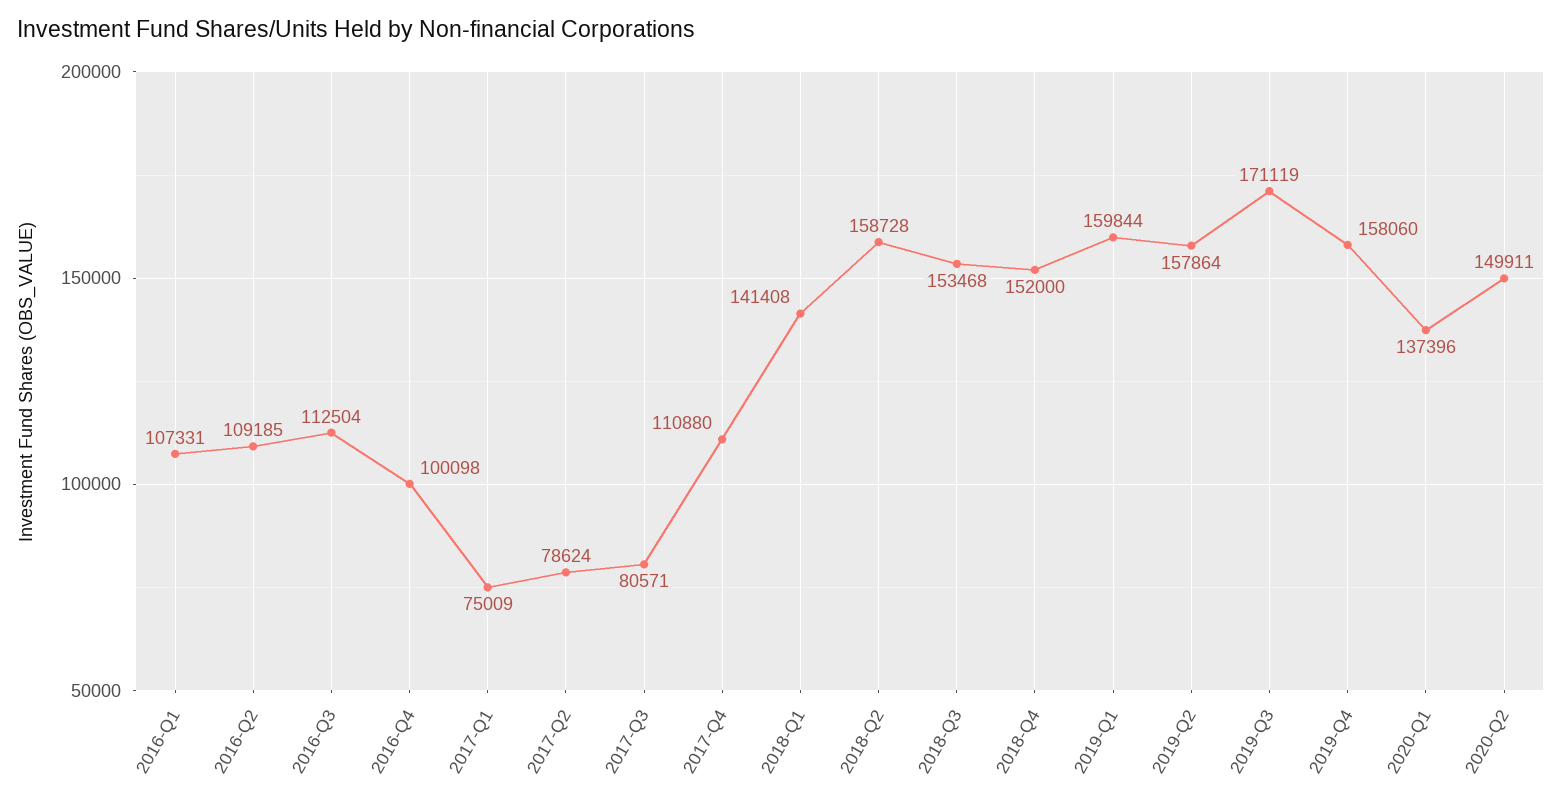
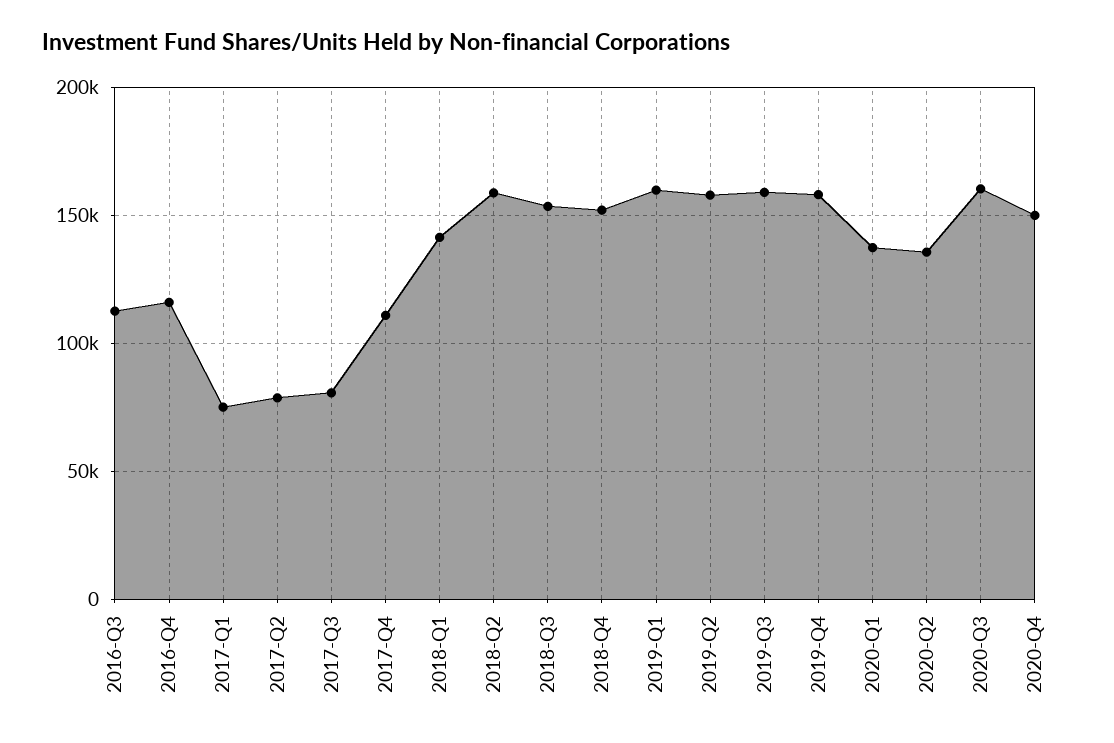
2016-Q1: 107331 -> none
2016-Q2: 109185 -> none
2016-Q4: 100098 -> 115000
2019-Q3: 171119 -> 160000
2020-Q2: 149911 -> 135000
2020-Q3: none -> 160000
2020-Q4: none -> 150000

